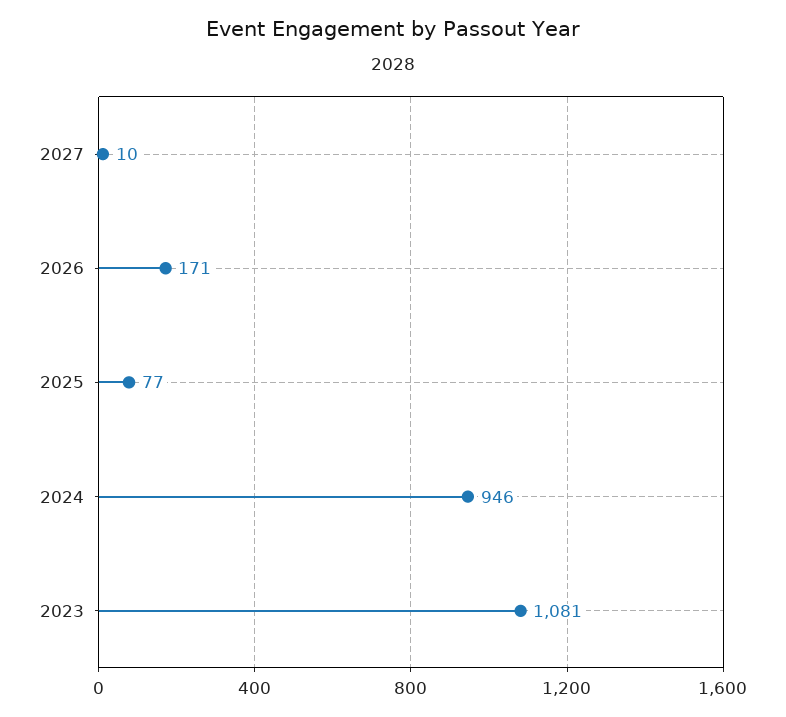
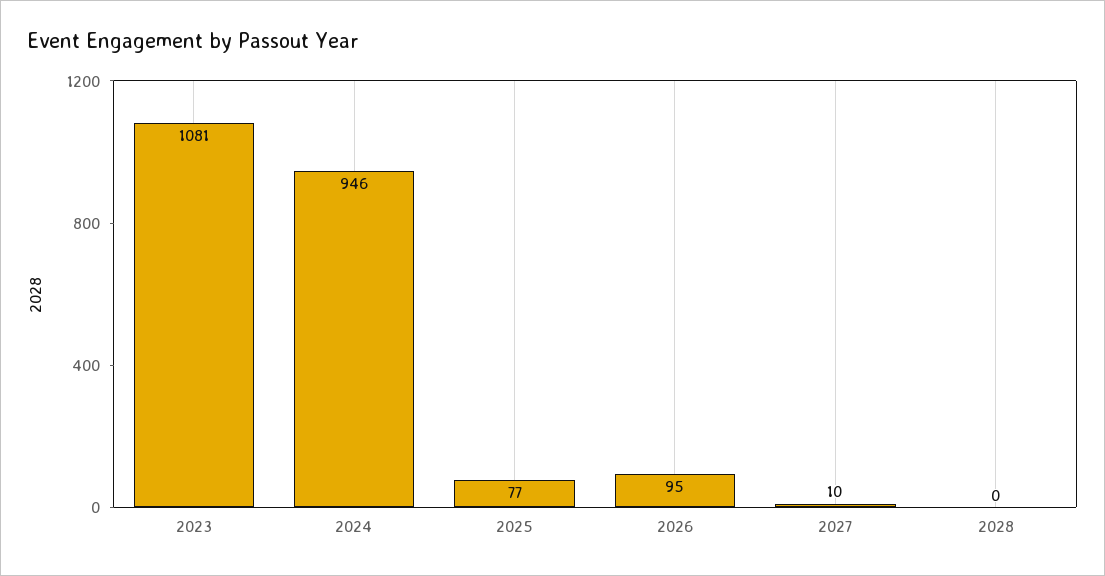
2026: 171 -> 95
2028: none -> 0

